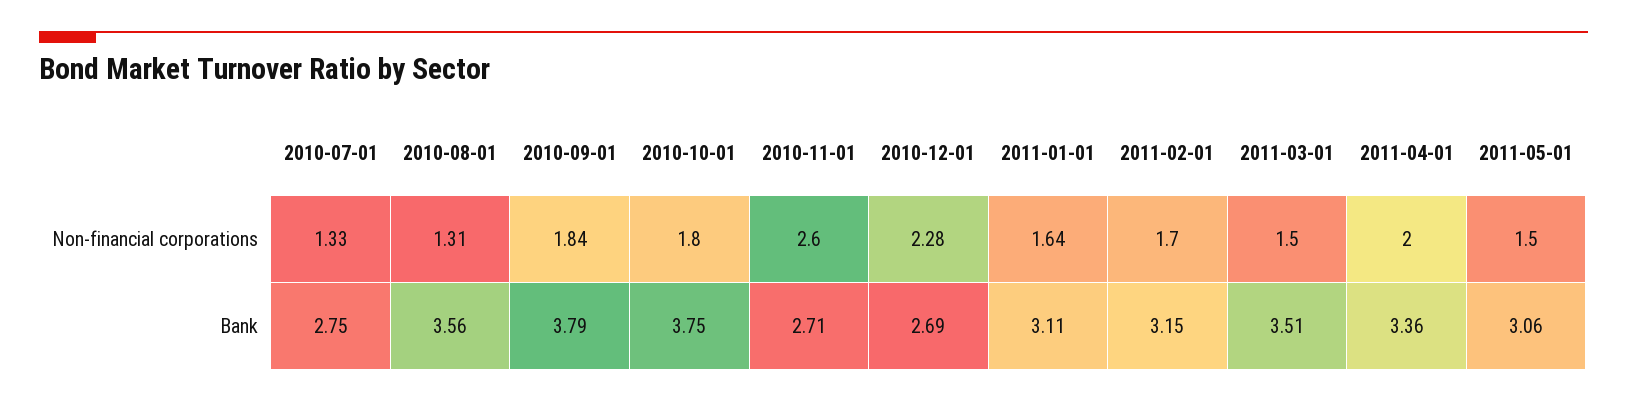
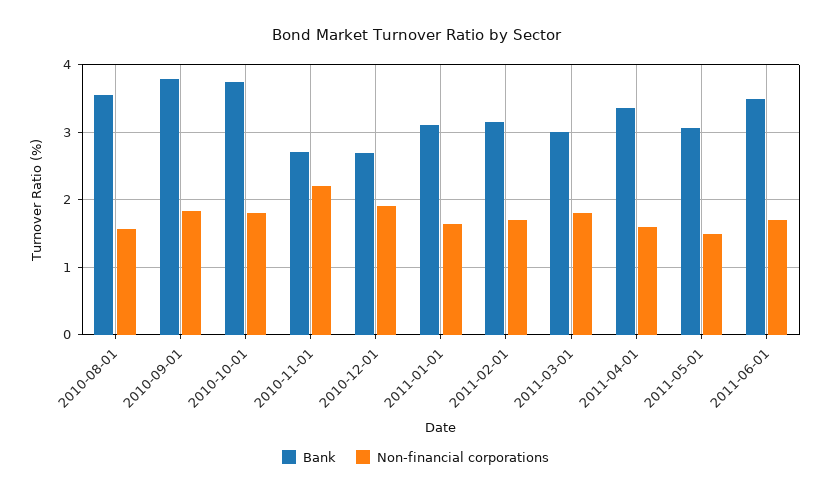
Non-financial corporations, 2010-07-01: 1.33 -> none
Non-financial corporations, 2010-08-01: 1.31 -> 1.6
Non-financial corporations, 2010-11-01: 2.6 -> 2.2
Non-financial corporations, 2010-12-01: 2.28 -> 1.9
Non-financial corporations, 2011-03-01: 1.5 -> 1.8
Non-financial corporations, 2011-04-01: 2 -> 1.6
Bank, 2010-07-01: 2.75 -> none
Bank, 2011-03-01: 3.51 -> 3
Bank, 2011-06-01: none -> 3.5
Non-financial corporations, 2011-06-01: none -> 1.7

